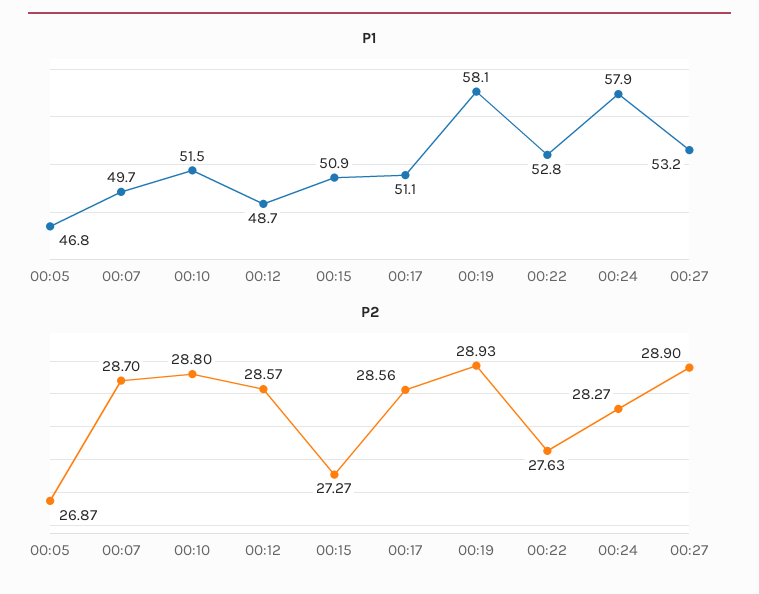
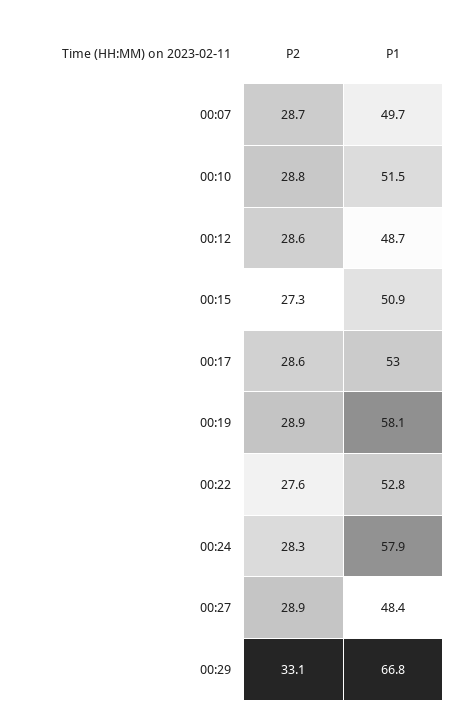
P1, 00:05: 46.8 -> none
P1, 00:17: 51.1 -> 53
P1, 00:27: 53.2 -> 48.4
P2, 00:05: 26.87 -> none
P2, 00:29: none -> 33.1
P1, 00:29: none -> 66.8

